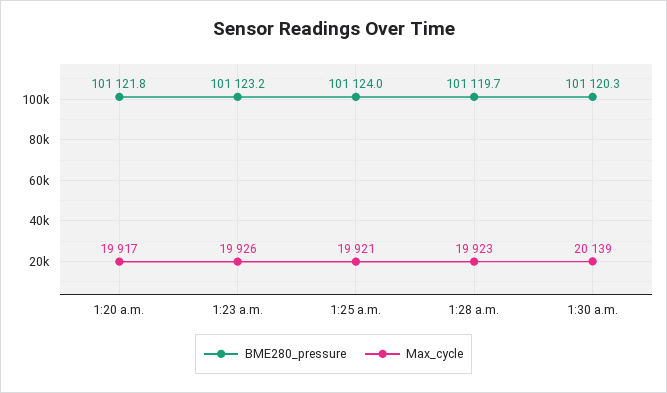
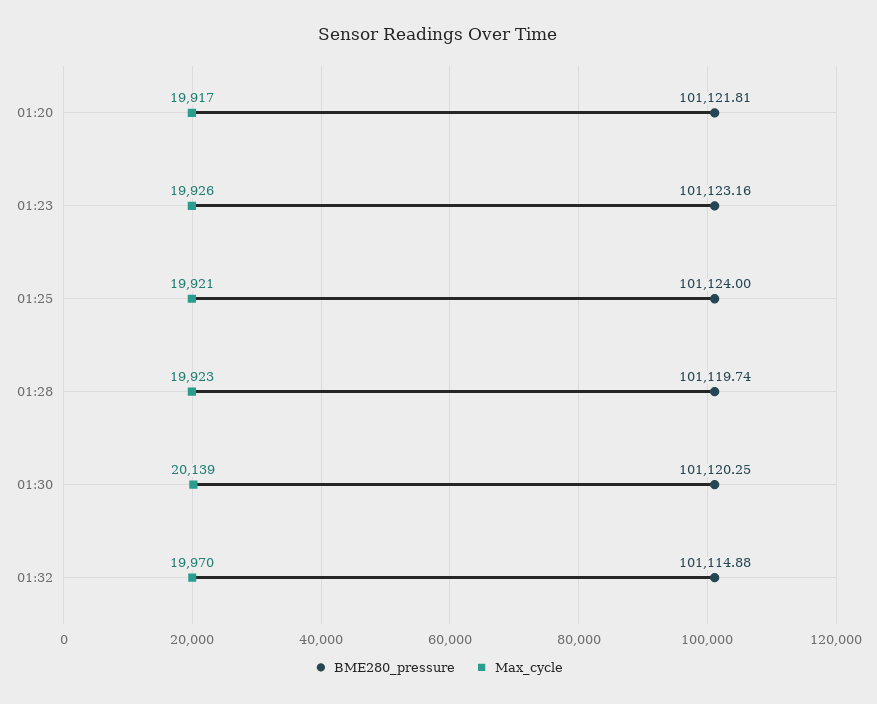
BME280_pressure, 01:32: none -> 101114.88
Max_cycle, 01:32: none -> 19970

